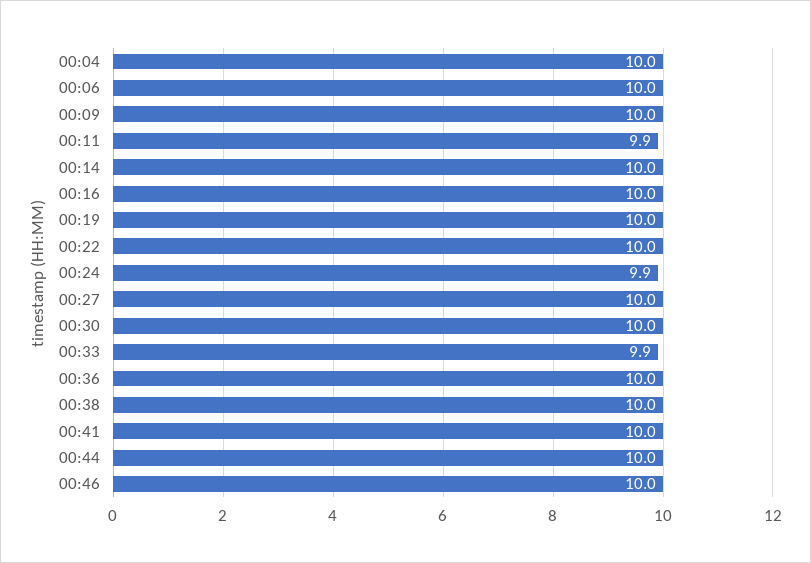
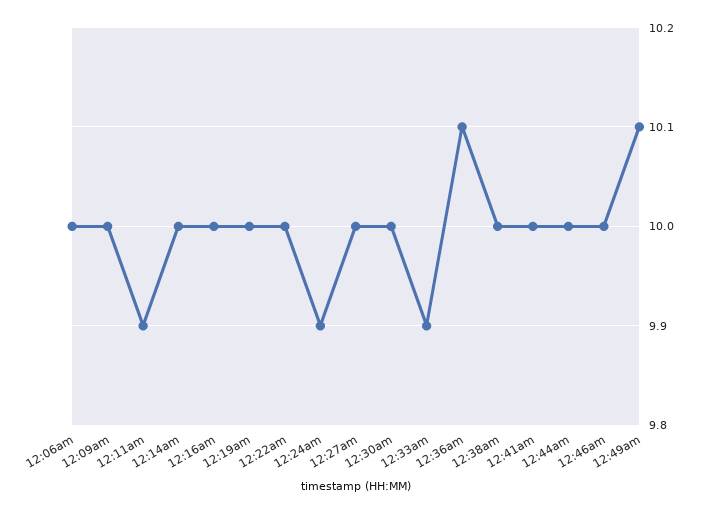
00:04: 10 -> none
00:36: 10 -> 10.1
12:49am: none -> 10.1

